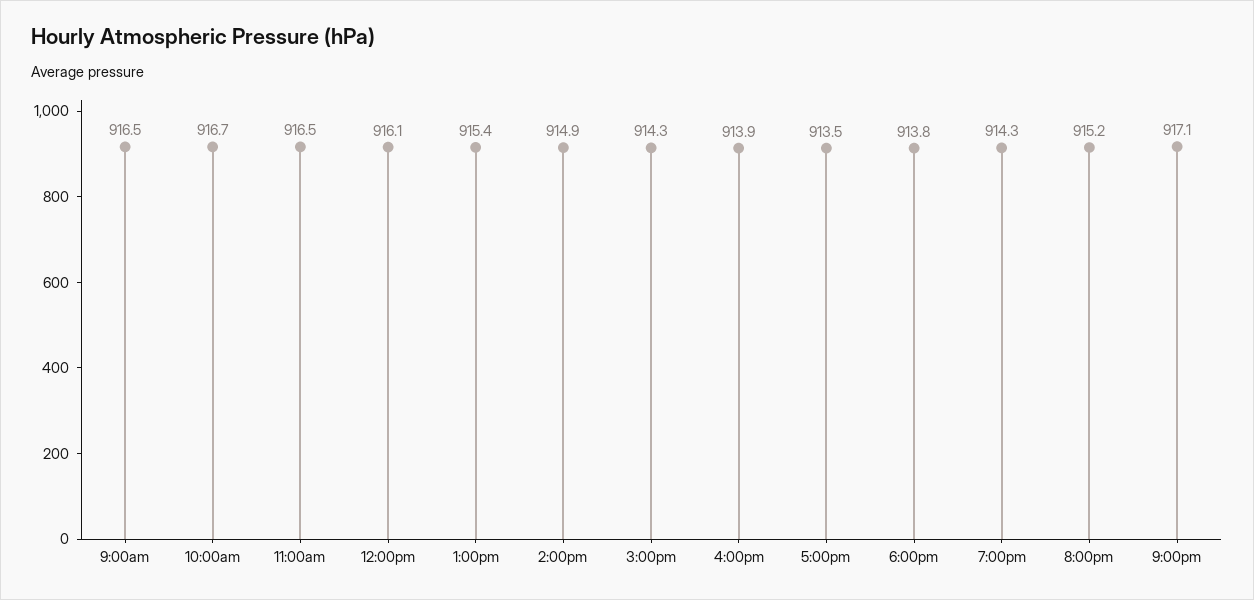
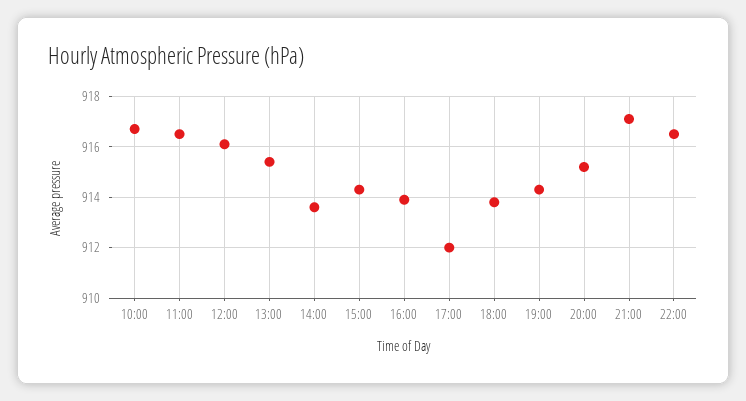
9:00am: 916.5 -> none
2:00pm: 914.9 -> 913.5
5:00pm: 913.5 -> 912
22:00: none -> 916.5

